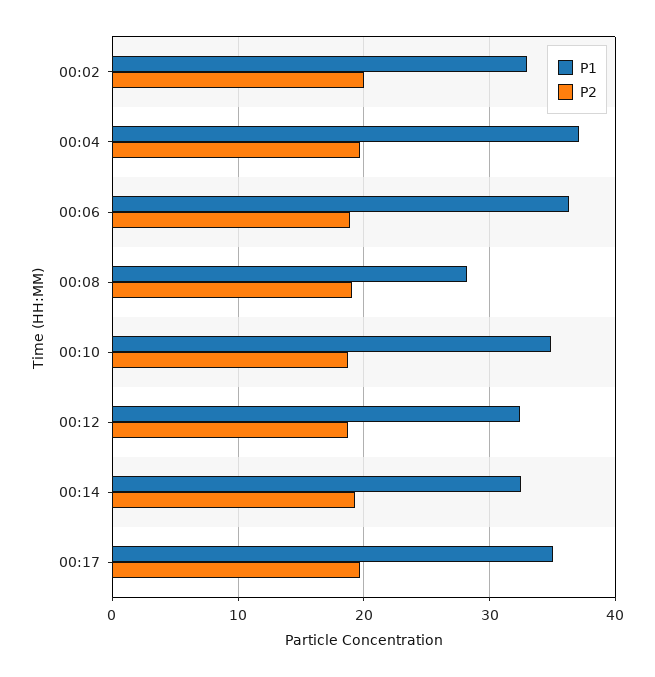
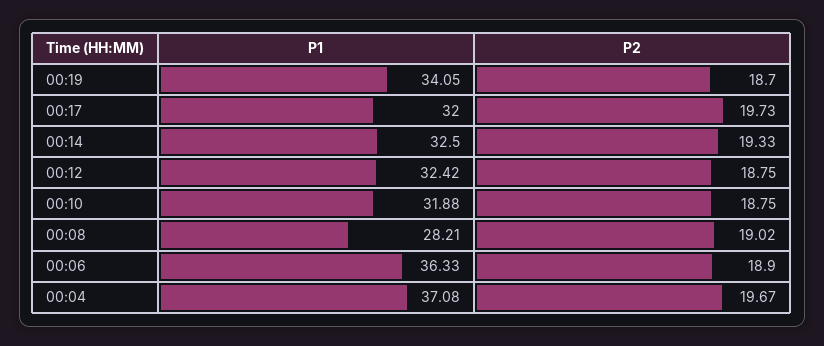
P1, 00:02: 33 -> none
P2, 00:02: 20 -> none
P1, 00:10: 35 -> 31.88
P1, 00:17: 35 -> 32
P1, 00:19: none -> 34.05
P2, 00:19: none -> 18.7

